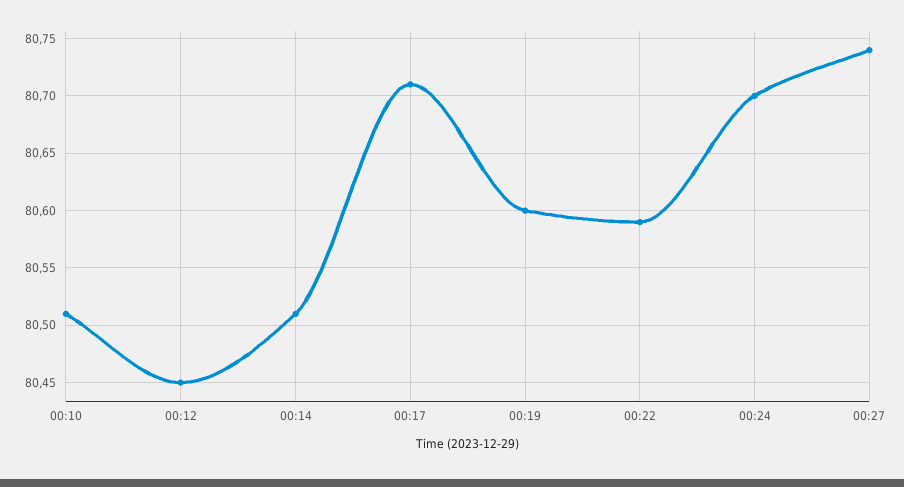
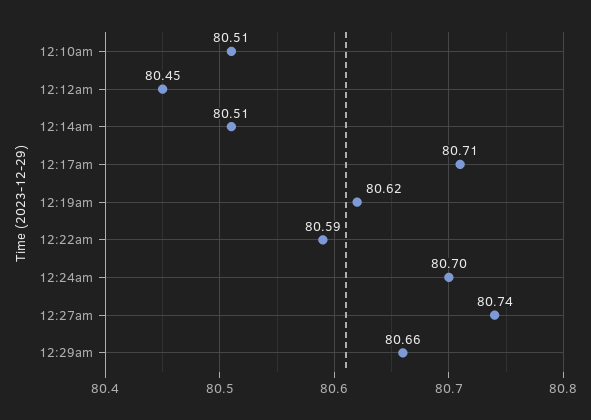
00:19: 80.6 -> 80.62
12:29am: none -> 80.66

